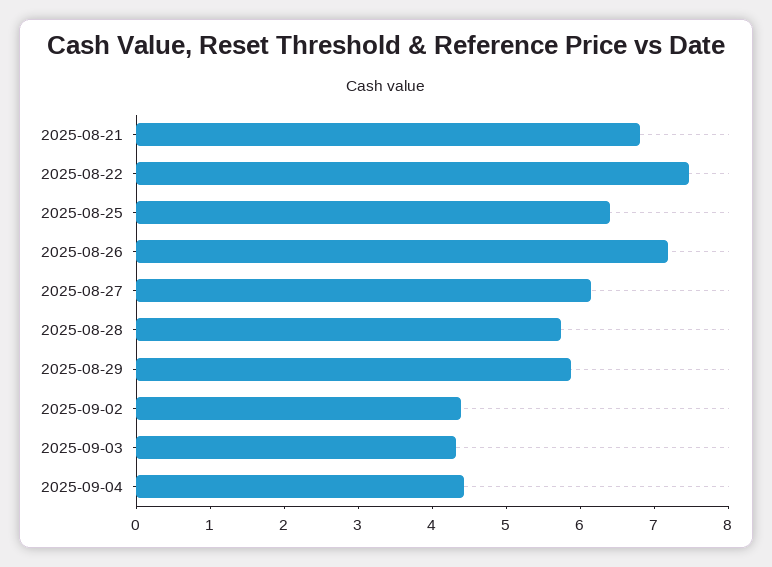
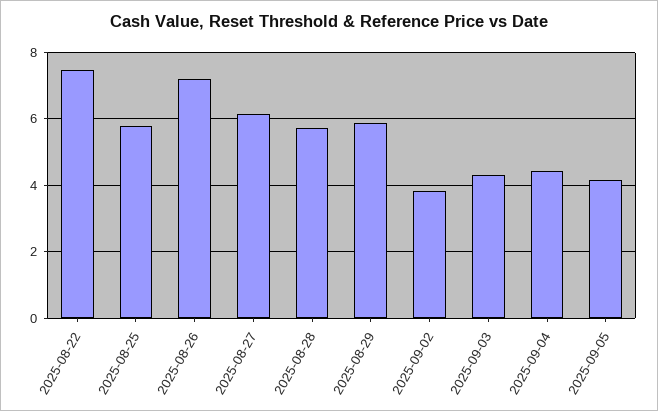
2025-08-21: 6.8 -> none
2025-08-25: 6.4 -> 5.8
2025-09-02: 4.4 -> 3.8
2025-09-05: none -> 4.2

